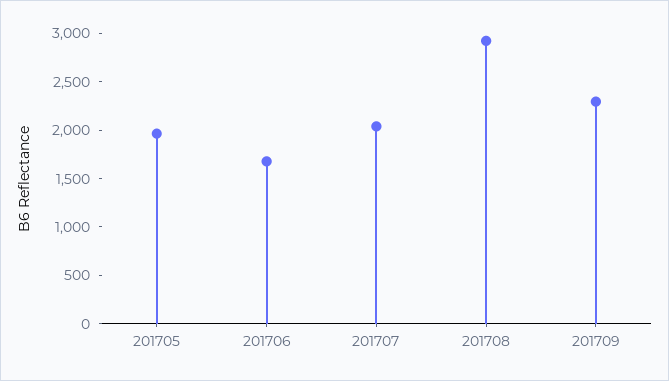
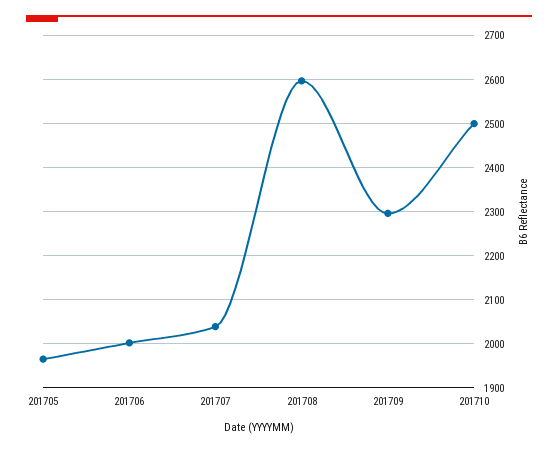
201706: 1700 -> 2000
201708: 2900 -> 2600
201710: none -> 2500

